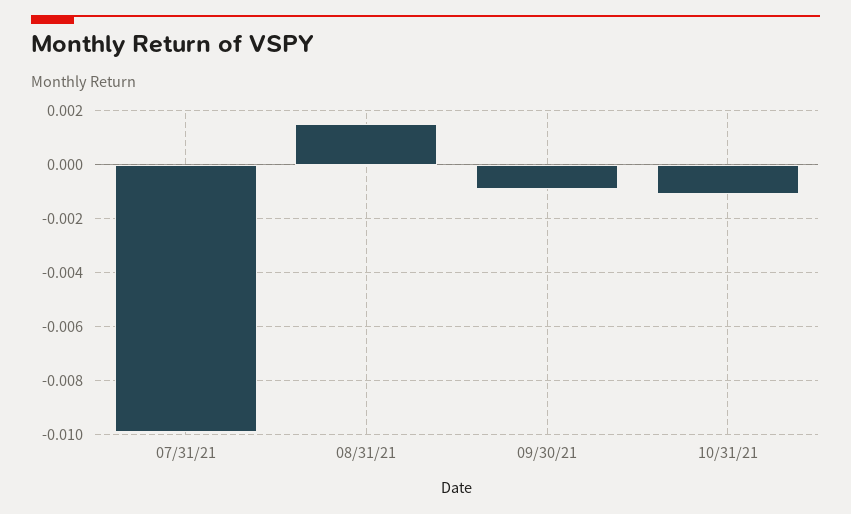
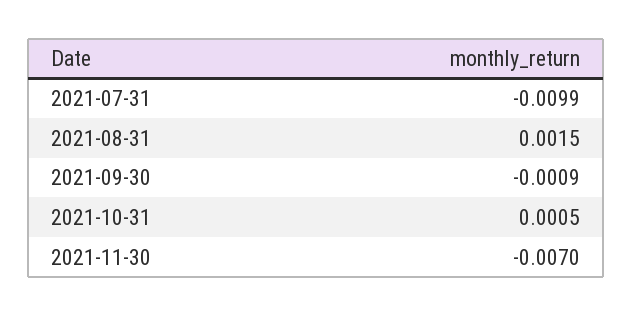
10/31/21: -0.001 -> 0.0005
2021-11-30: none -> -0.007

